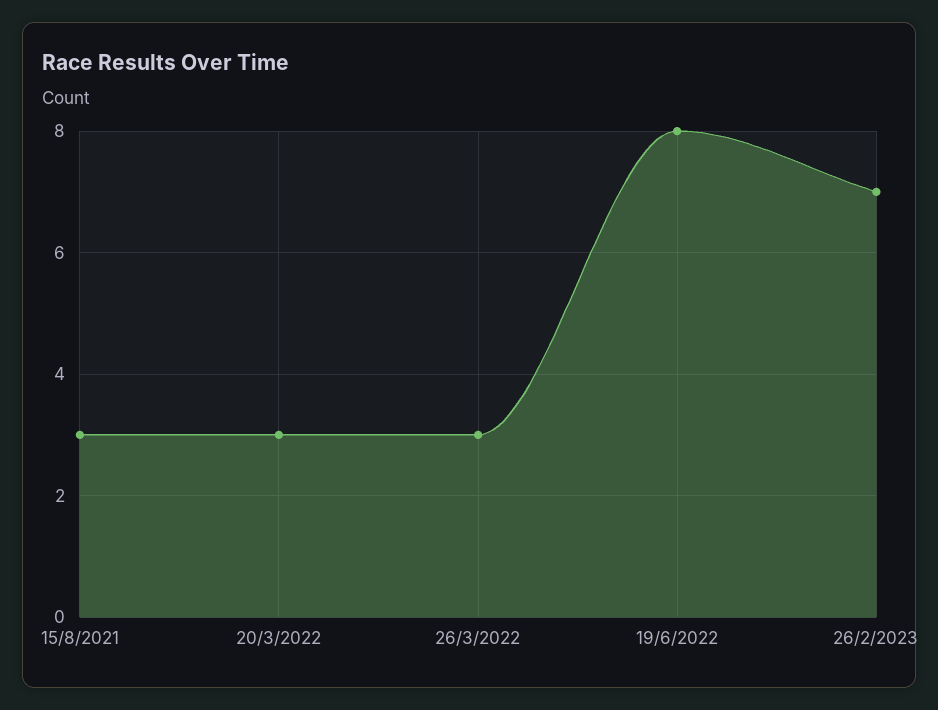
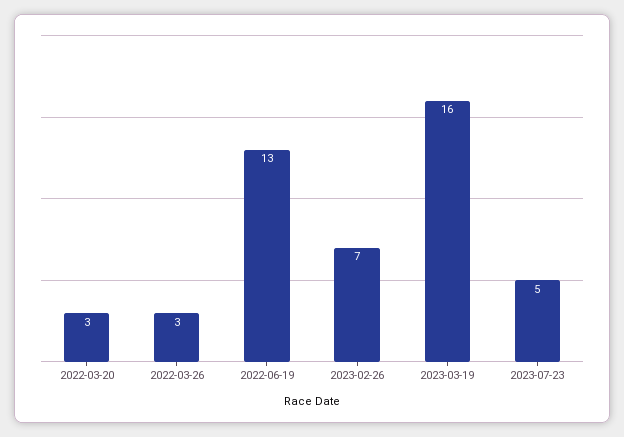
15/8/2021: 3 -> none
19/6/2022: 8 -> 13
2023-03-19: none -> 16
2023-07-23: none -> 5

